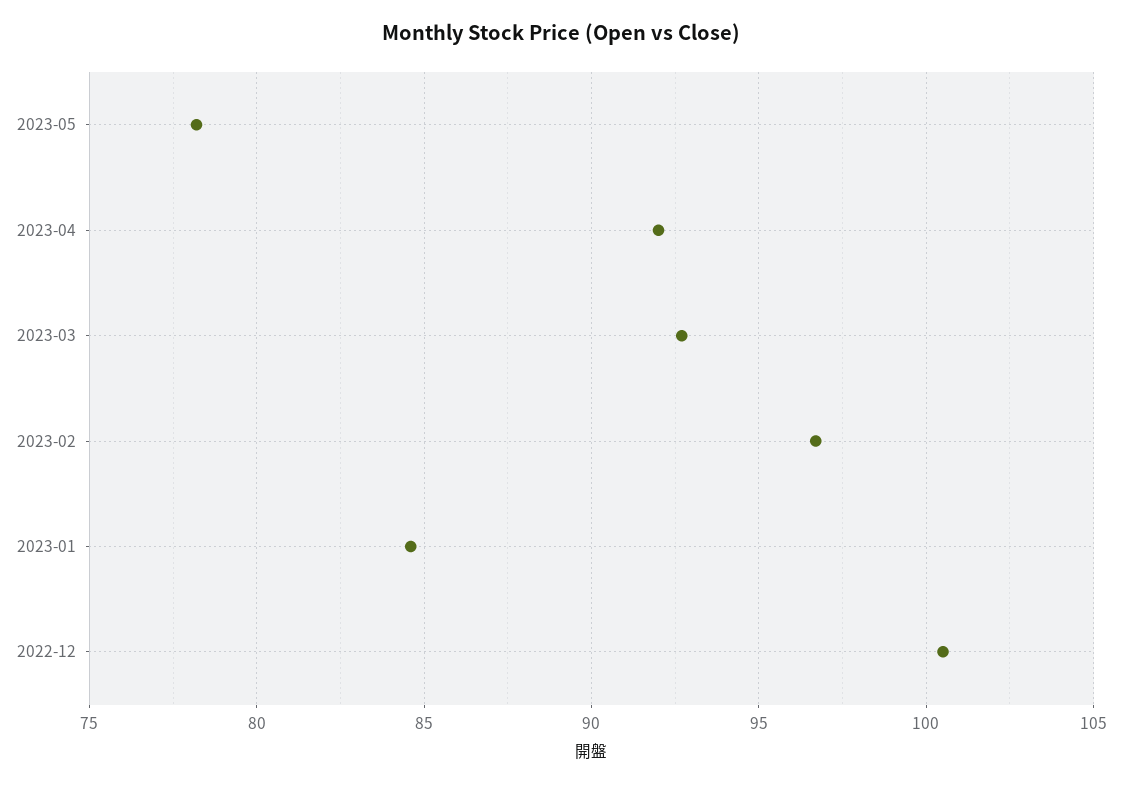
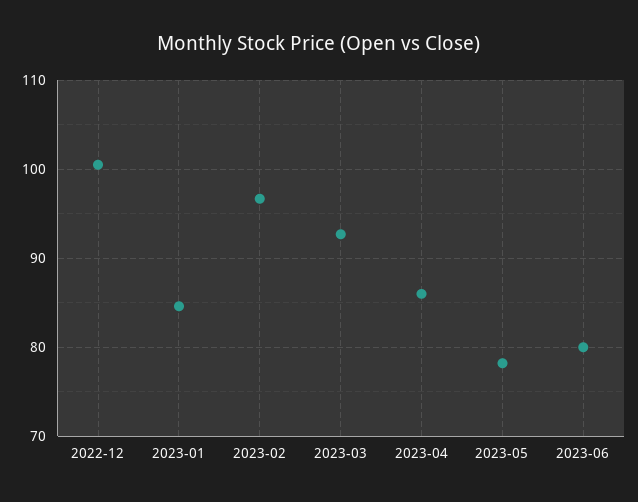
2023-04: 92 -> 86
2023-06: none -> 80

